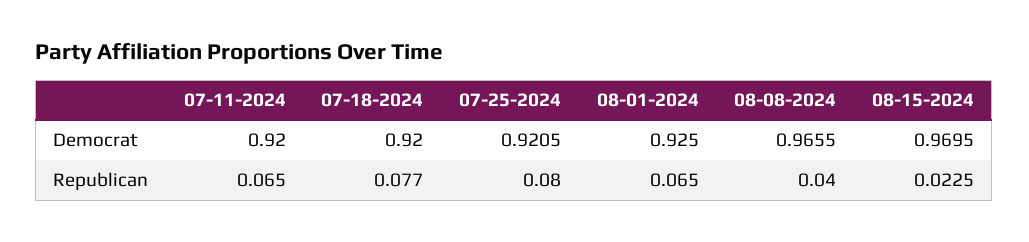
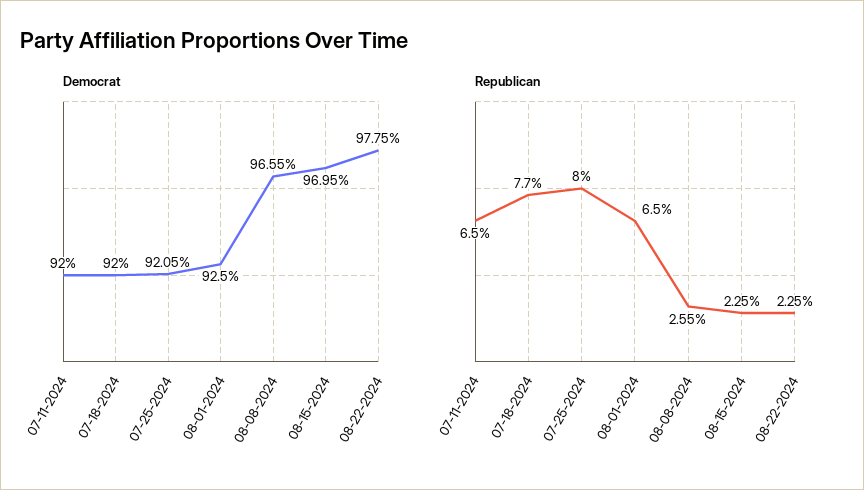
Republican, 08-08-2024: 0.04 -> 0.0255
Democrat, 08-22-2024: none -> 0.9775
Republican, 08-22-2024: none -> 0.0225

